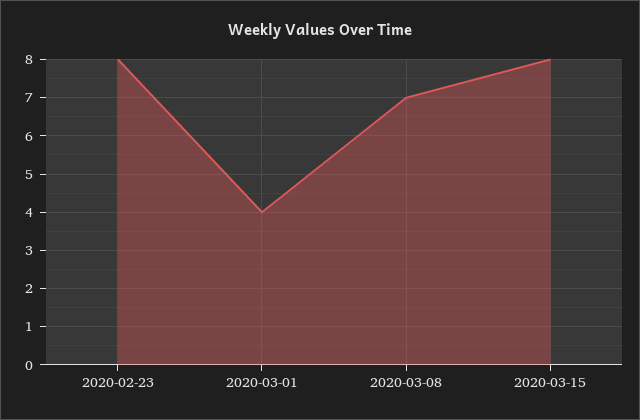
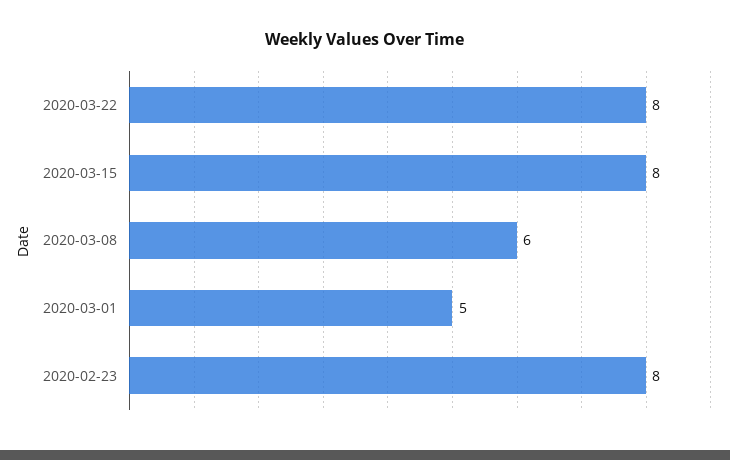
2020-03-01: 4 -> 5
2020-03-08: 7 -> 6
2020-03-22: none -> 8

